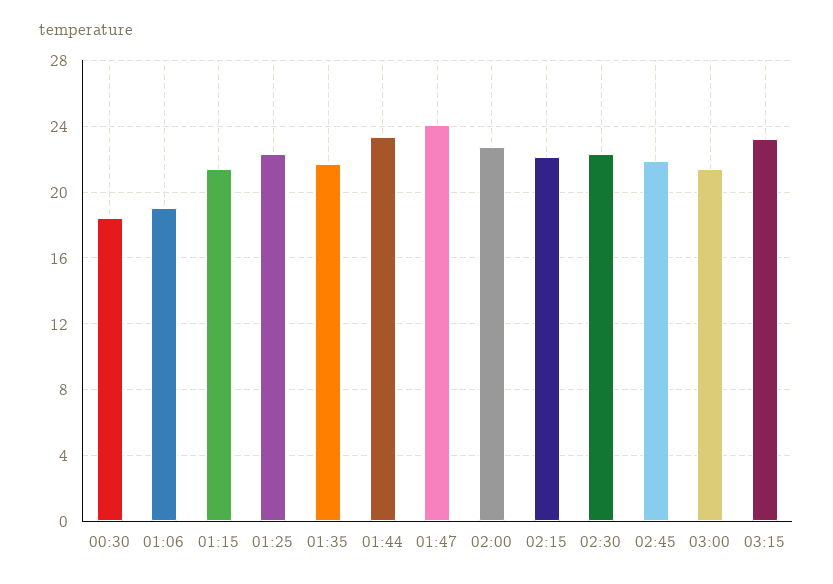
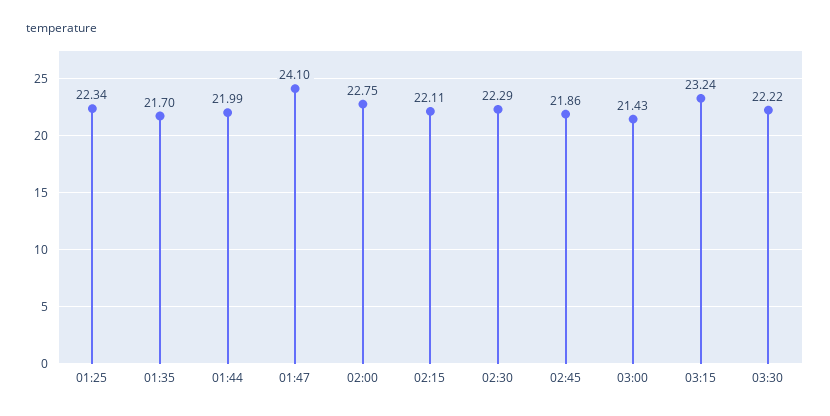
00:30: 18.5 -> none
01:06: 19 -> none
01:15: 21.5 -> none
01:44: 23.5 -> 21.99
03:30: none -> 22.22

